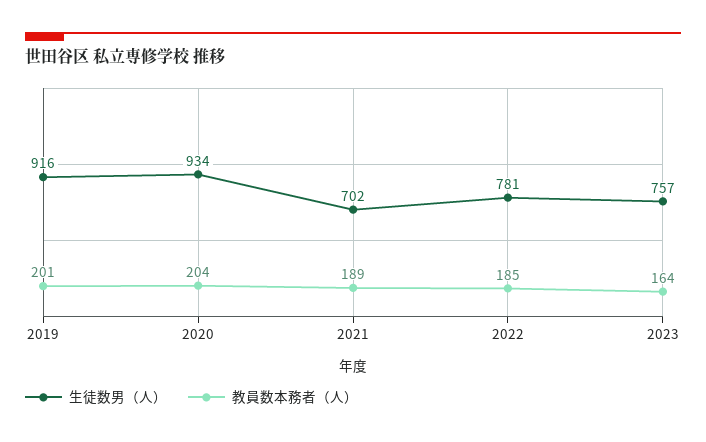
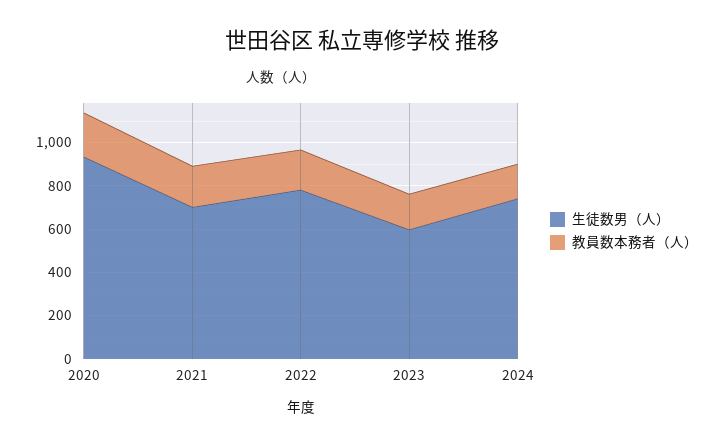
生徒数男（人）, 2019: 916 -> none
教員数本務者（人）, 2019: 201 -> none
生徒数男（人）, 2023: 757 -> 600
生徒数男（人）, 2024: none -> 750
教員数本務者（人）, 2024: none -> 150

